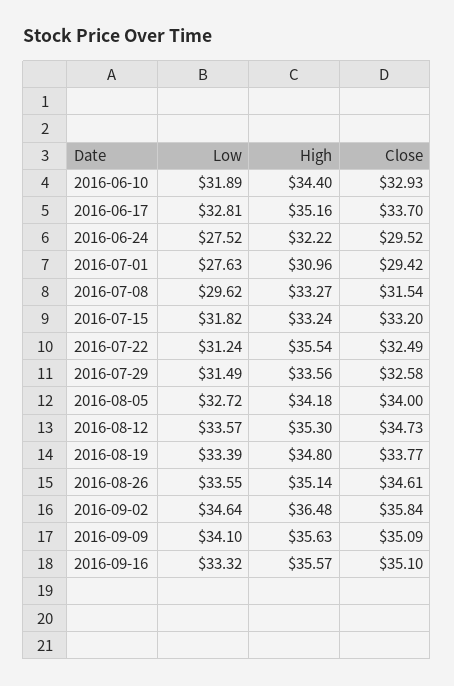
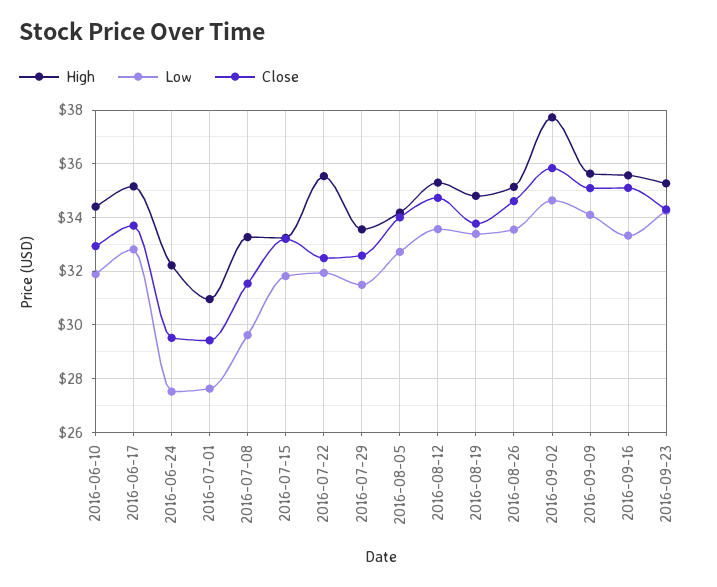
Low, 2016-07-22: 31.24 -> 32
High, 2016-09-02: 36.48 -> 37.75
High, 2016-09-23: none -> 35.25
Low, 2016-09-23: none -> 34.25
Close, 2016-09-23: none -> 34.25

